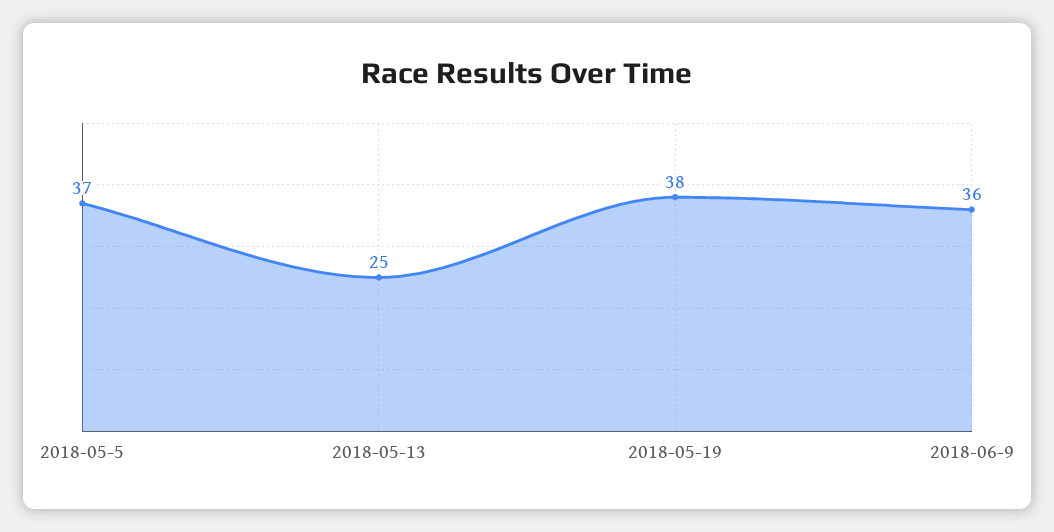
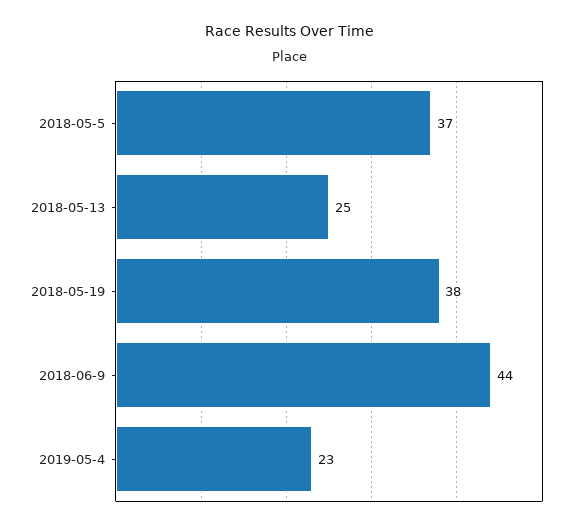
2018-06-9: 36 -> 44
2019-05-4: none -> 23

